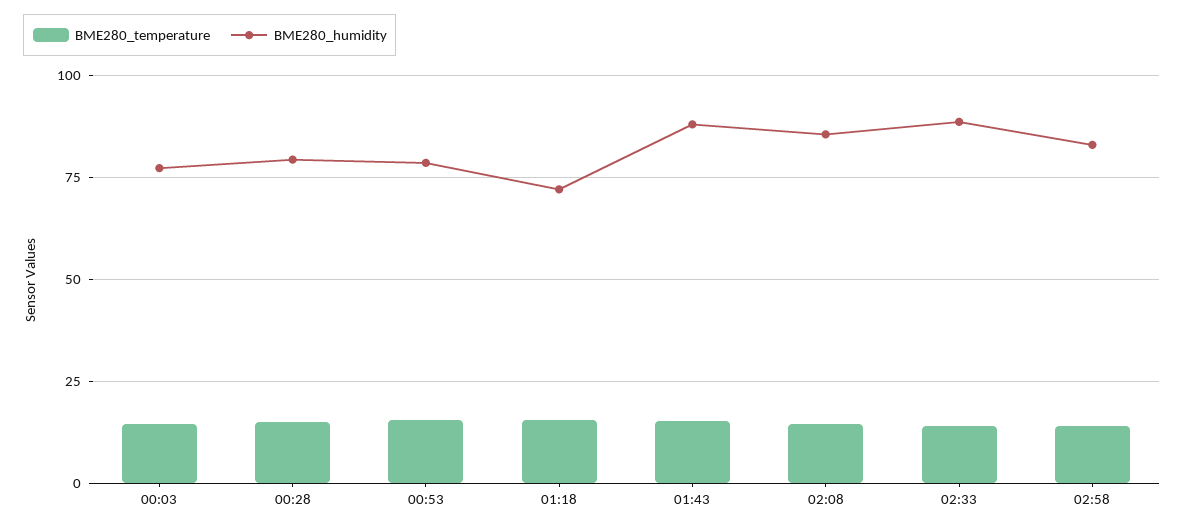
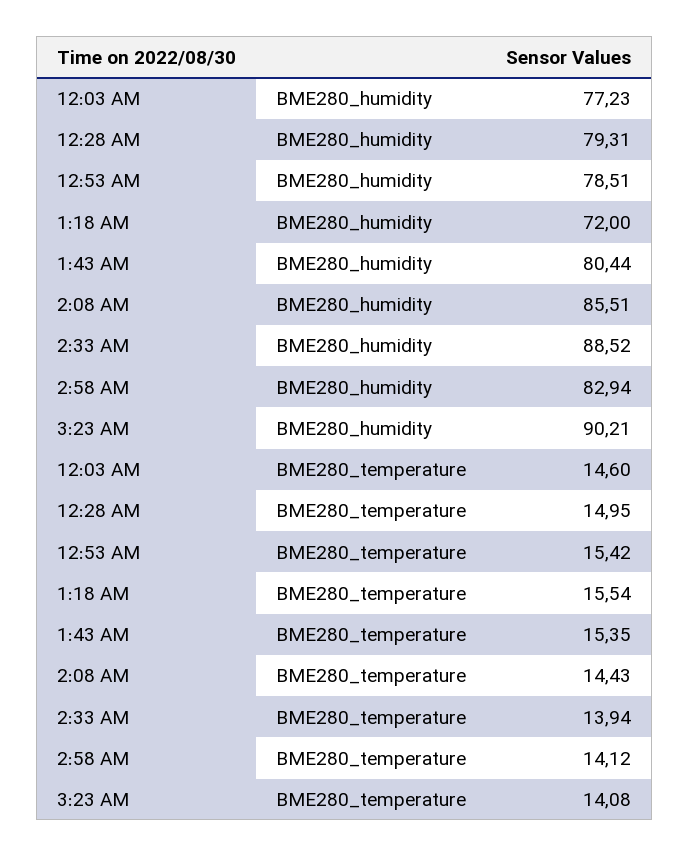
BME280_humidity, 01:43: 87.5 -> 80.44
BME280_humidity, 3:23 AM: none -> 90.21
BME280_temperature, 3:23 AM: none -> 14.08

